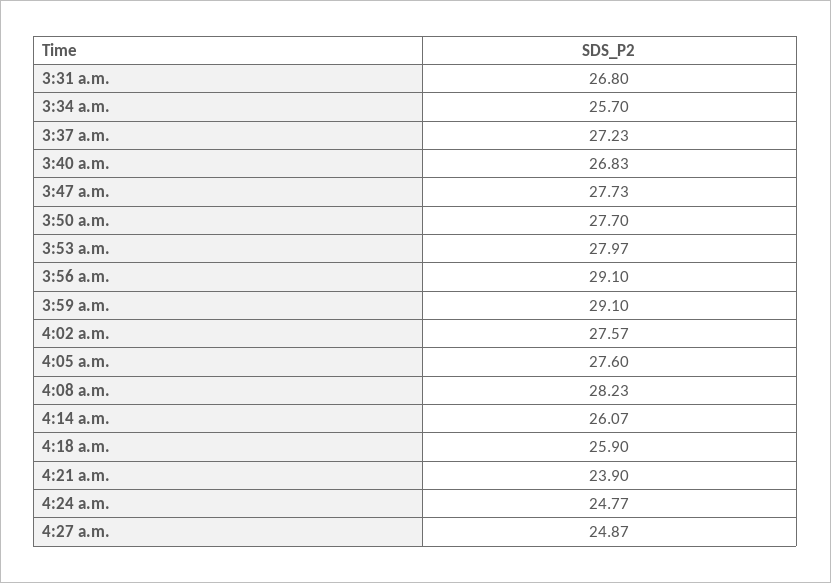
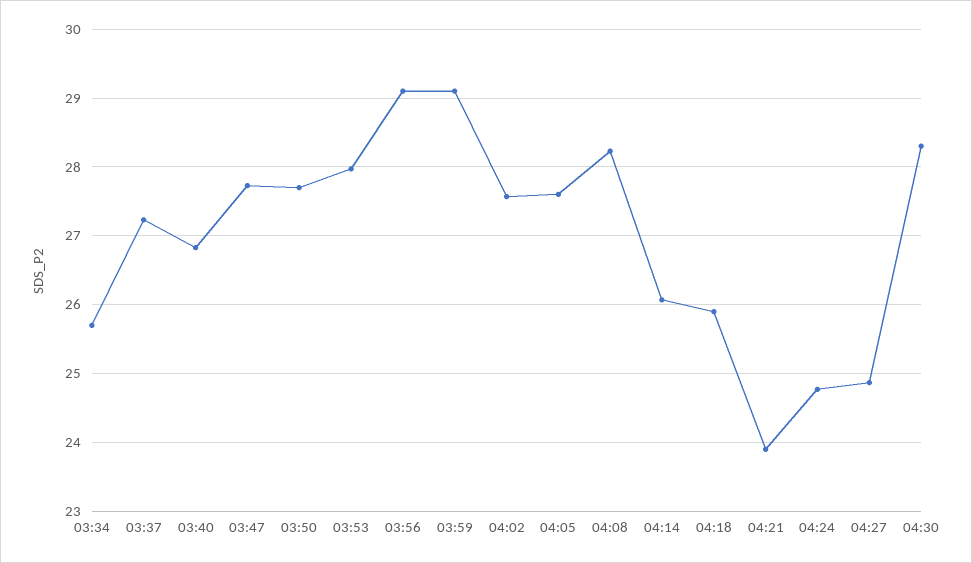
3:31 a.m.: 26.8 -> none
04:30: none -> 28.3

